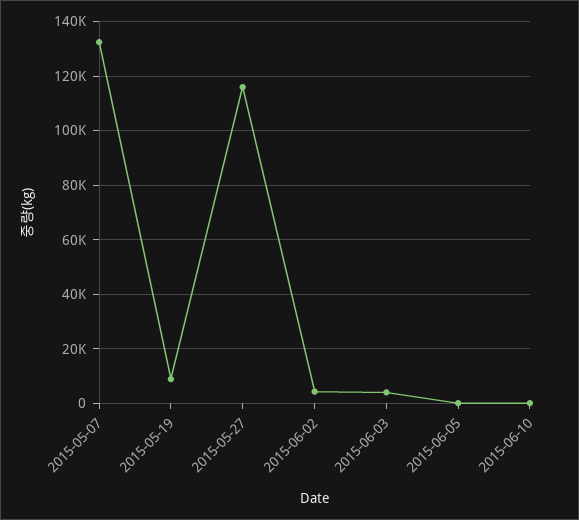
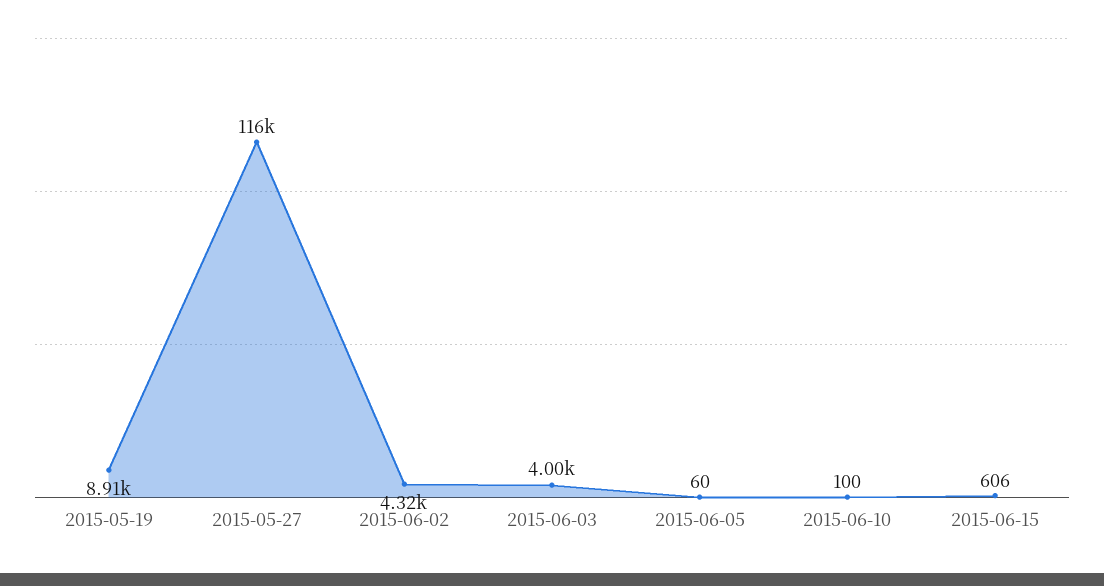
2015-05-07: 132500 -> none
2015-06-15: none -> 606

